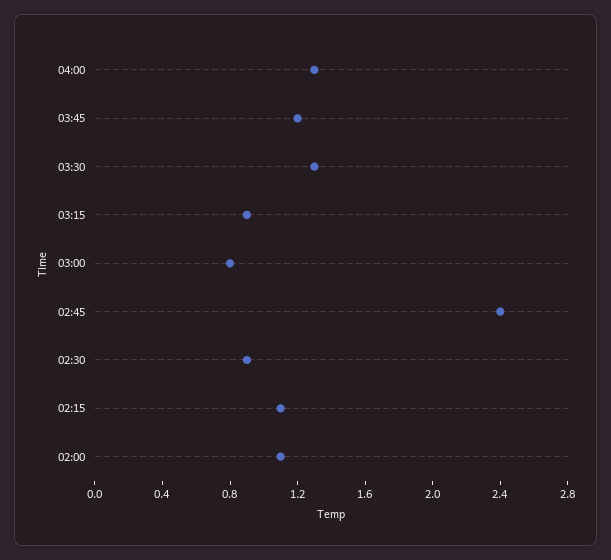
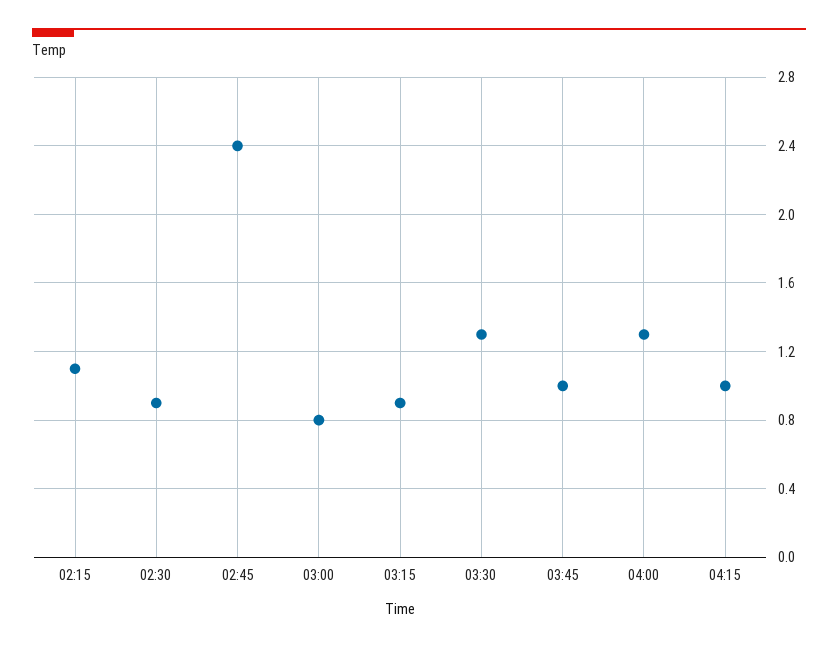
03:45: 1.2 -> 1
02:00: 1.1 -> none
04:15: none -> 1

